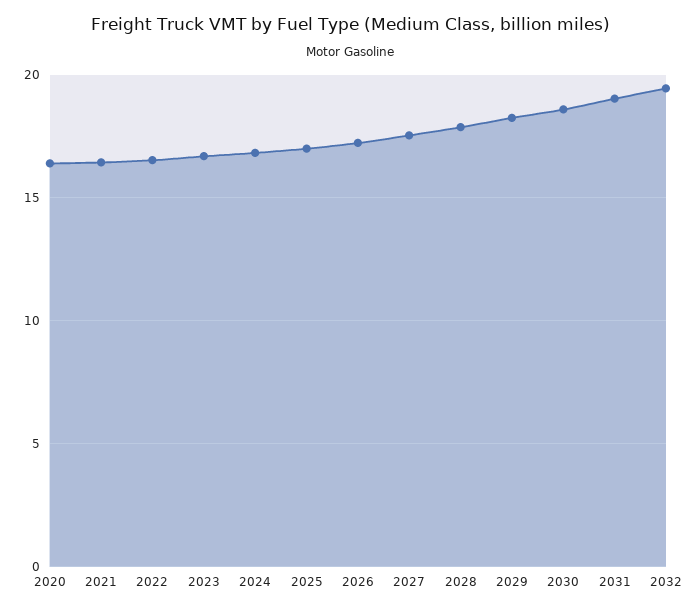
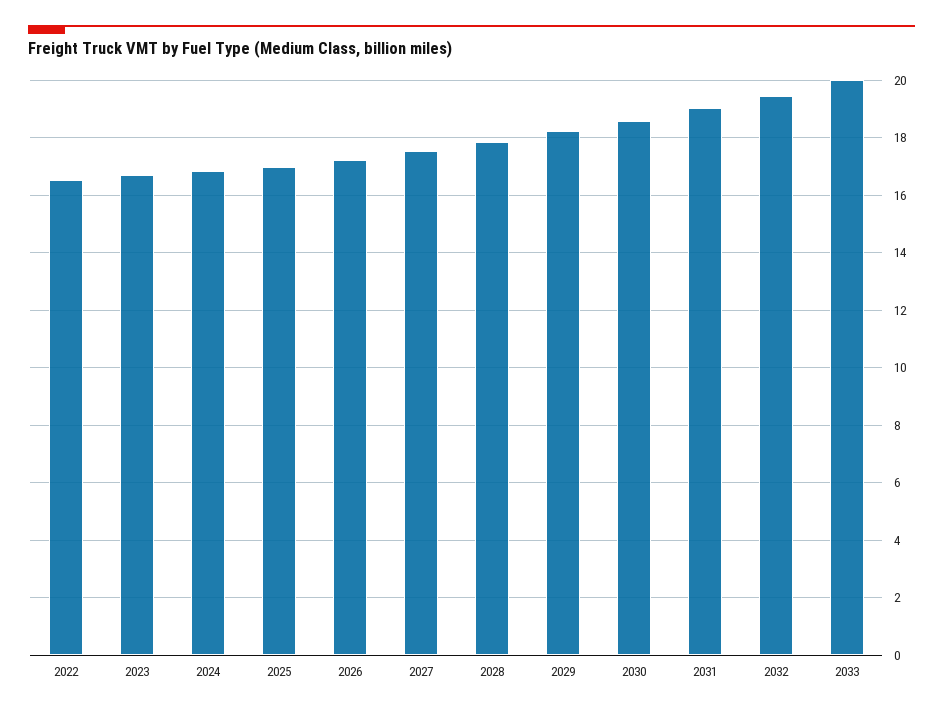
2020: 16.5 -> none
2021: 16.5 -> none
2033: none -> 20

